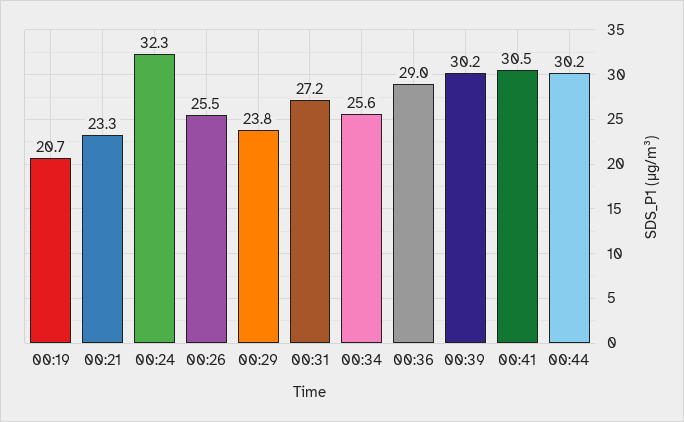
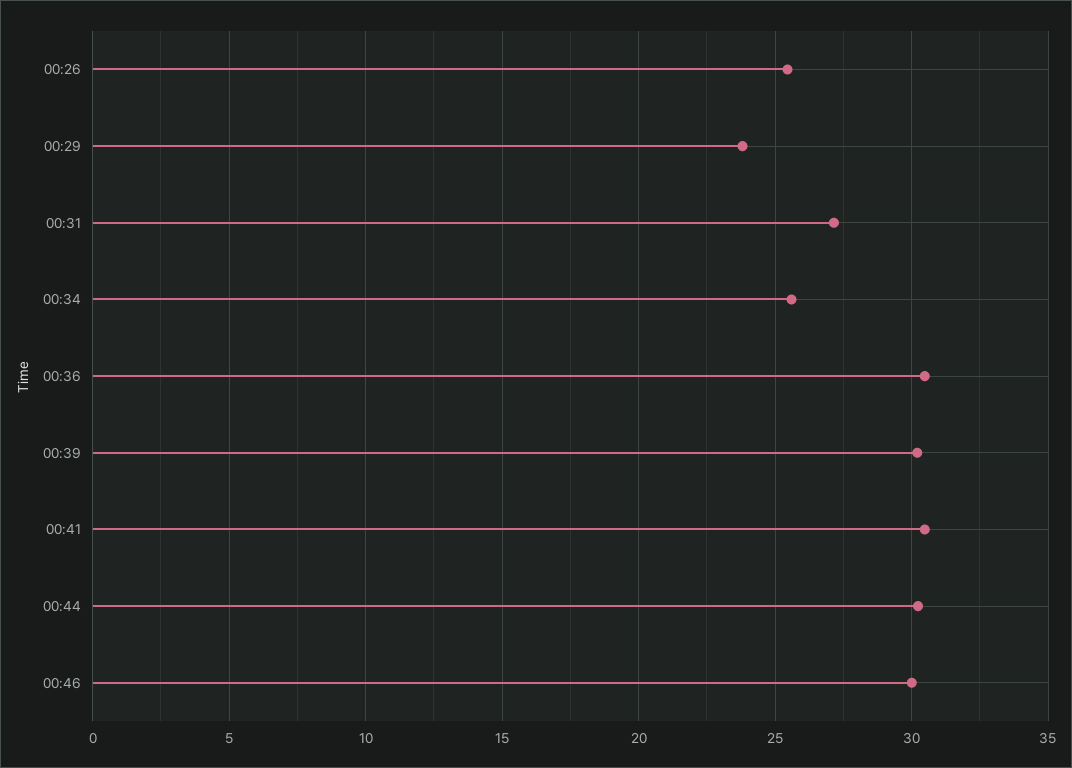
00:19: 20.7 -> none
00:21: 23.3 -> none
00:24: 32.3 -> none
00:36: 29 -> 30.5
00:46: none -> 30

